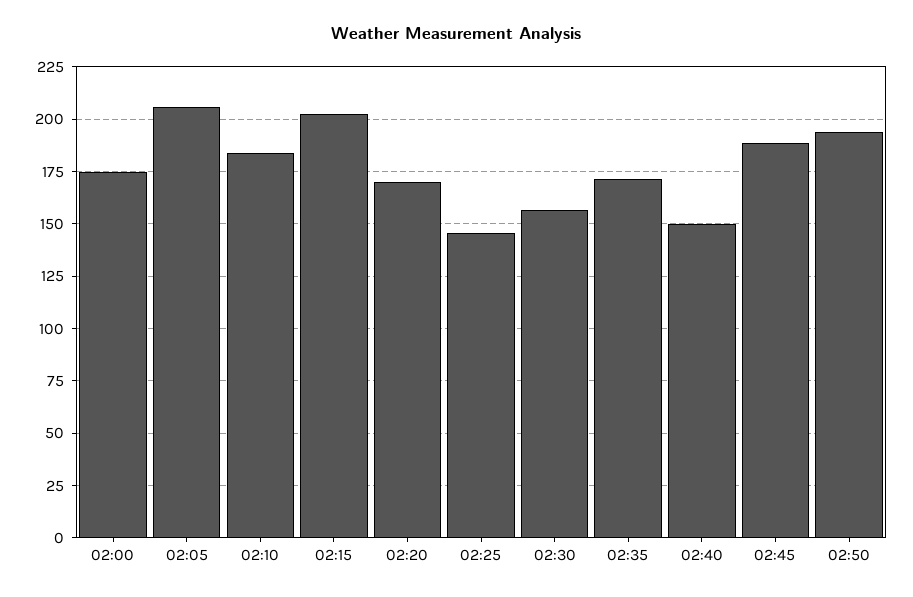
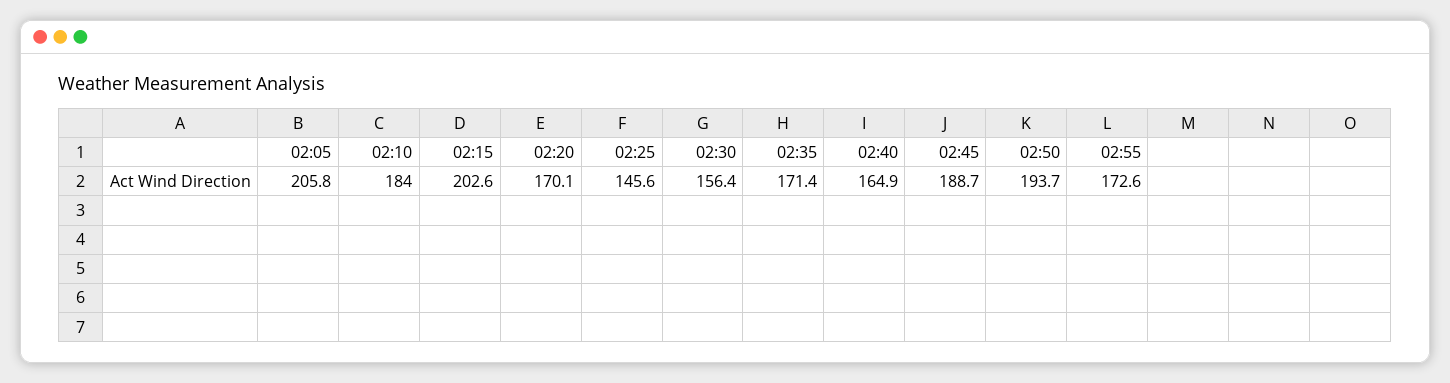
02:00: 175 -> none
02:40: 150 -> 164.9
02:55: none -> 172.6

